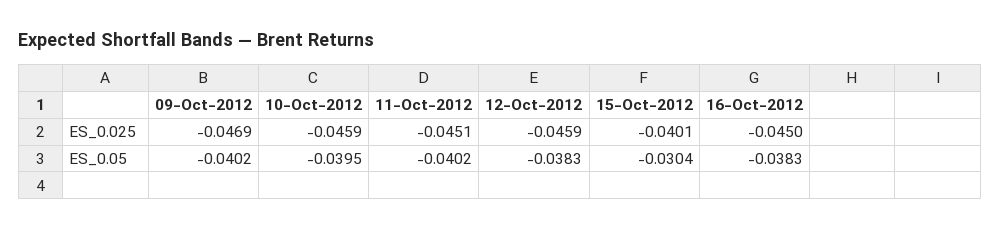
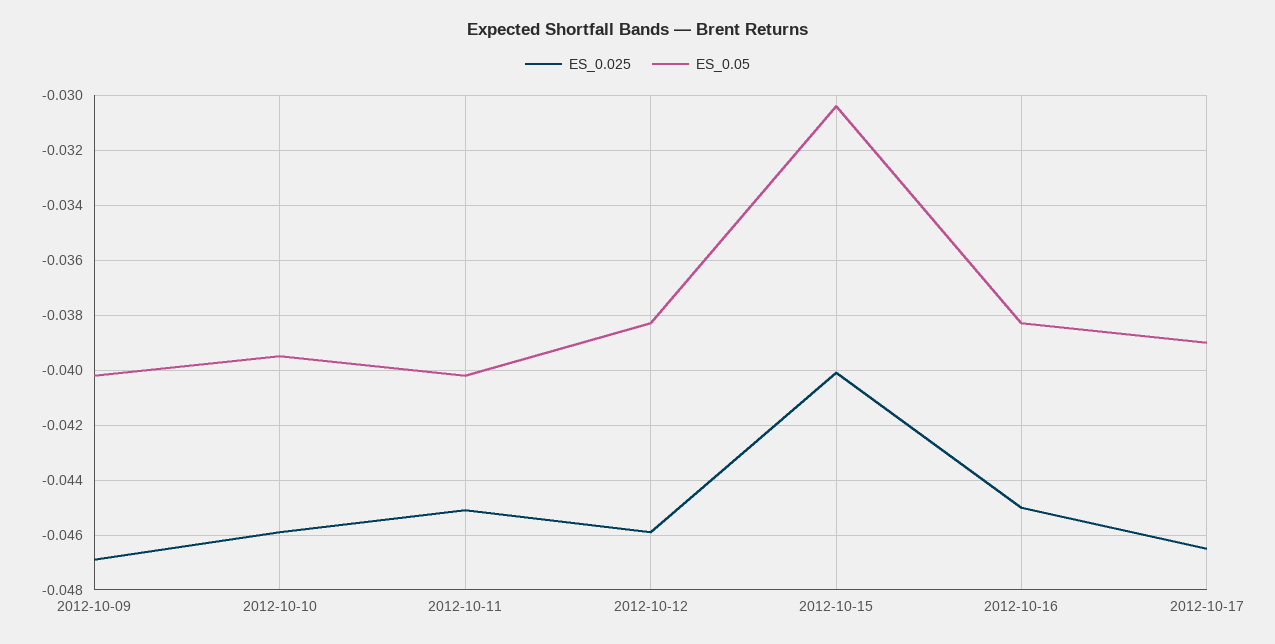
ES_0.025, 2012-10-17: none -> -0.0465
ES_0.05, 2012-10-17: none -> -0.039

